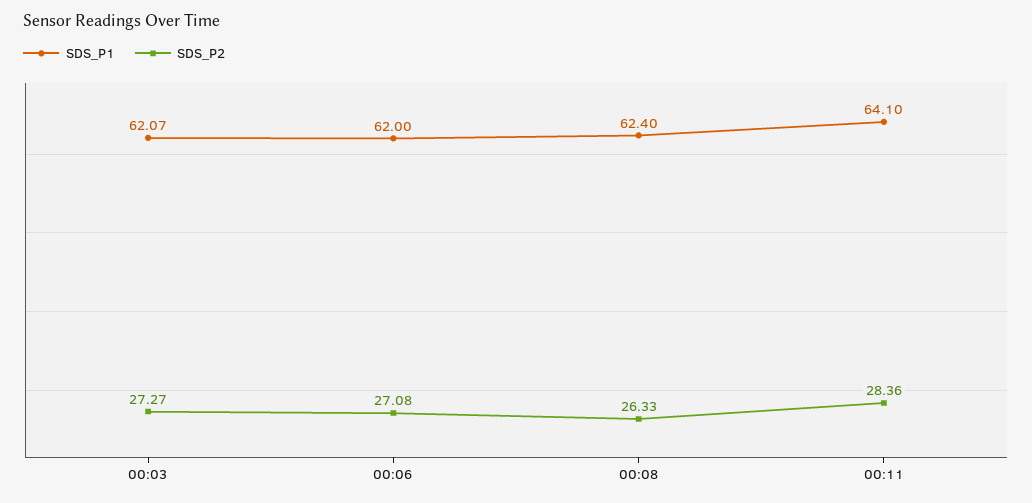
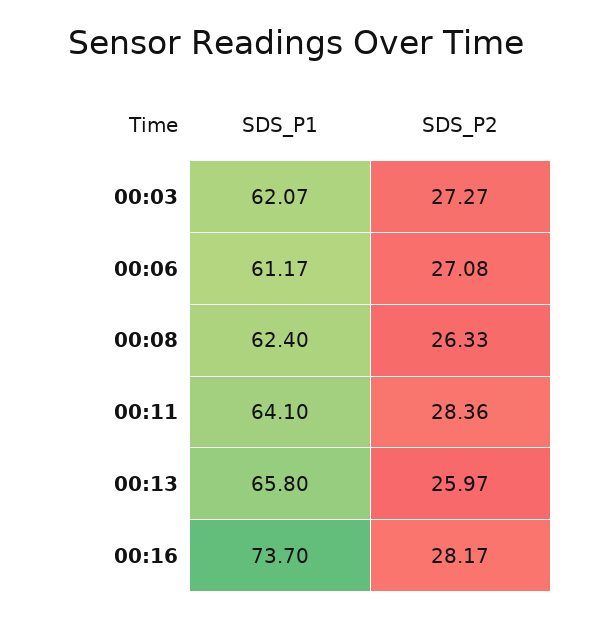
SDS_P1, 00:06: 62 -> 61.17
SDS_P1, 00:13: none -> 65.8
SDS_P2, 00:13: none -> 25.97
SDS_P1, 00:16: none -> 73.7
SDS_P2, 00:16: none -> 28.17

